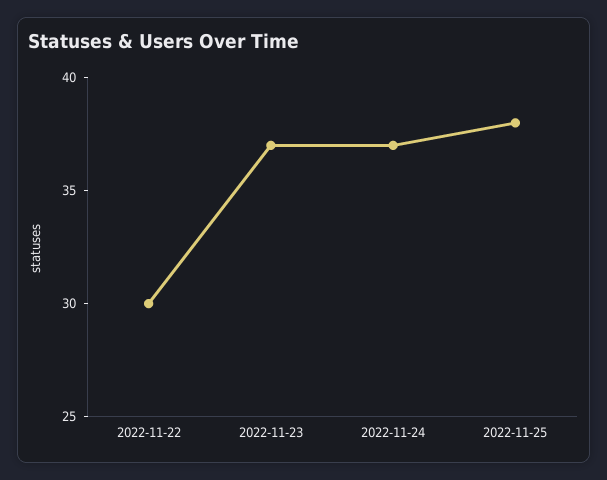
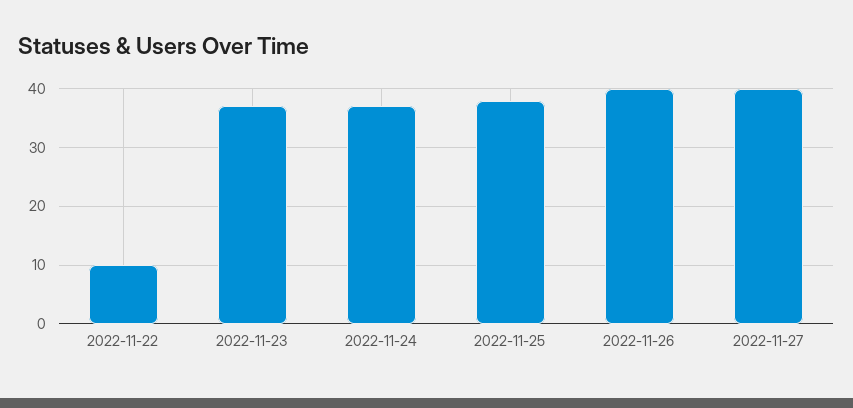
2022-11-22: 30 -> 10
2022-11-26: none -> 40
2022-11-27: none -> 40

